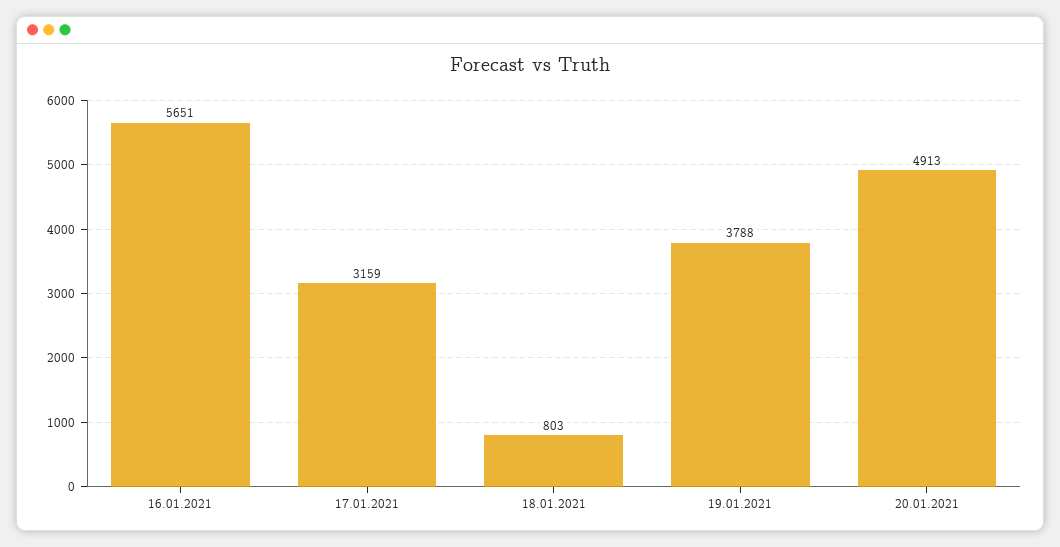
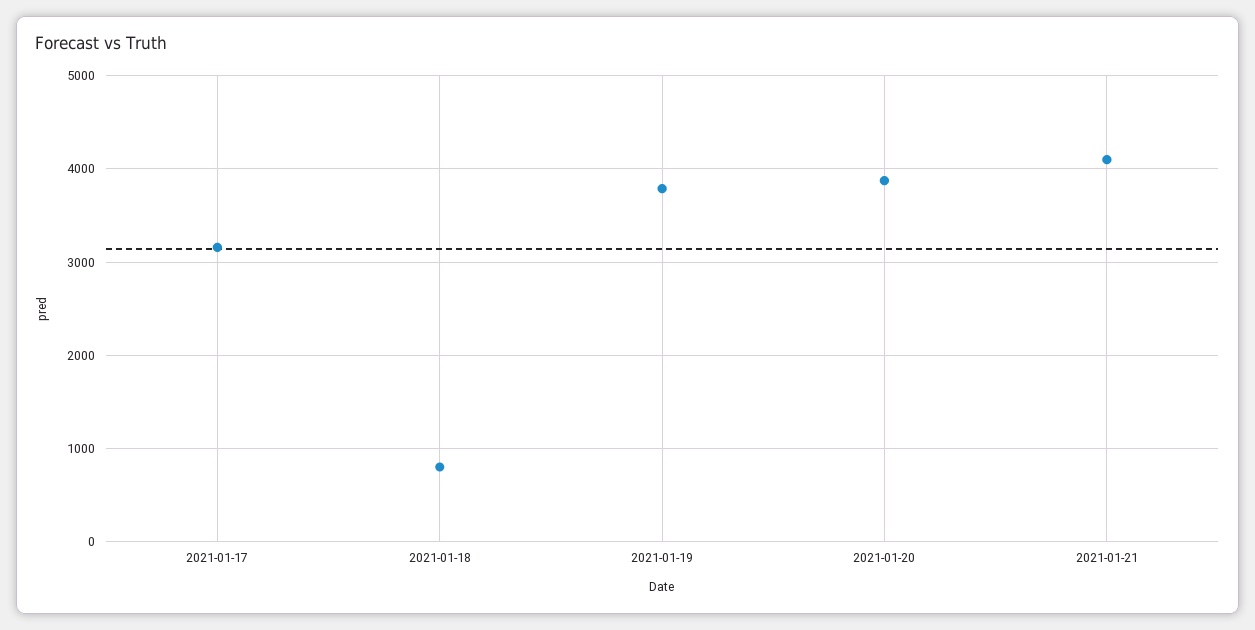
16.01.2021: 5651 -> none
20.01.2021: 4913 -> 3900
2021-01-21: none -> 4100

